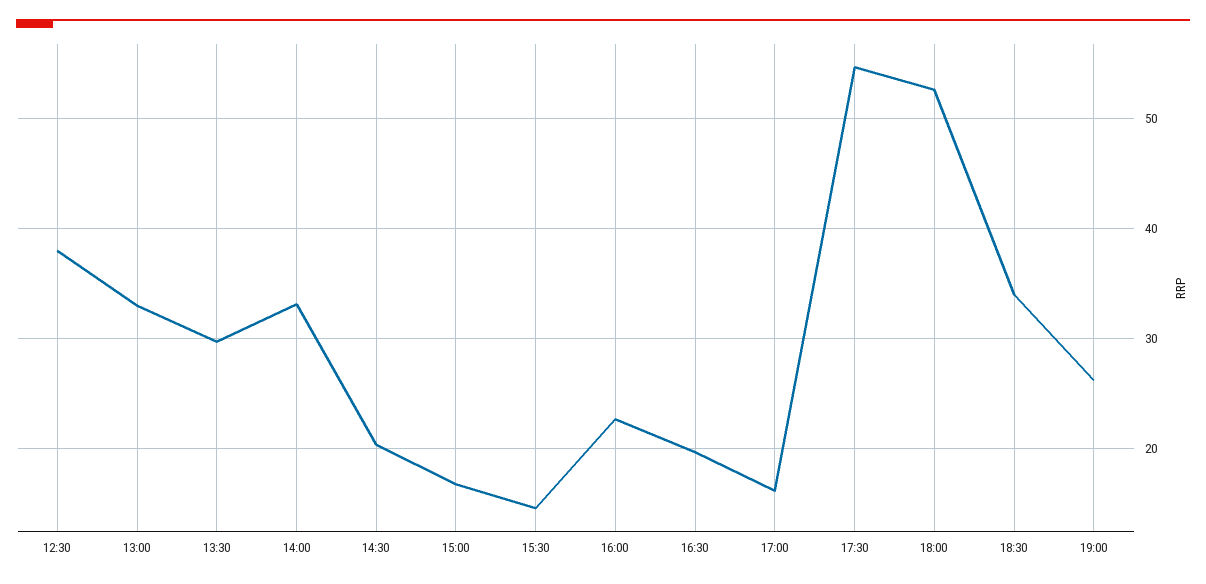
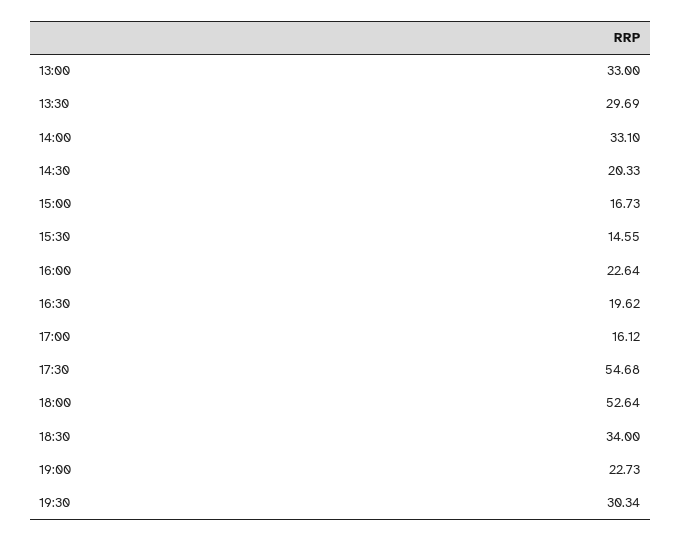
12:30: 38 -> none
19:00: 26 -> 22.73
19:30: none -> 30.34

